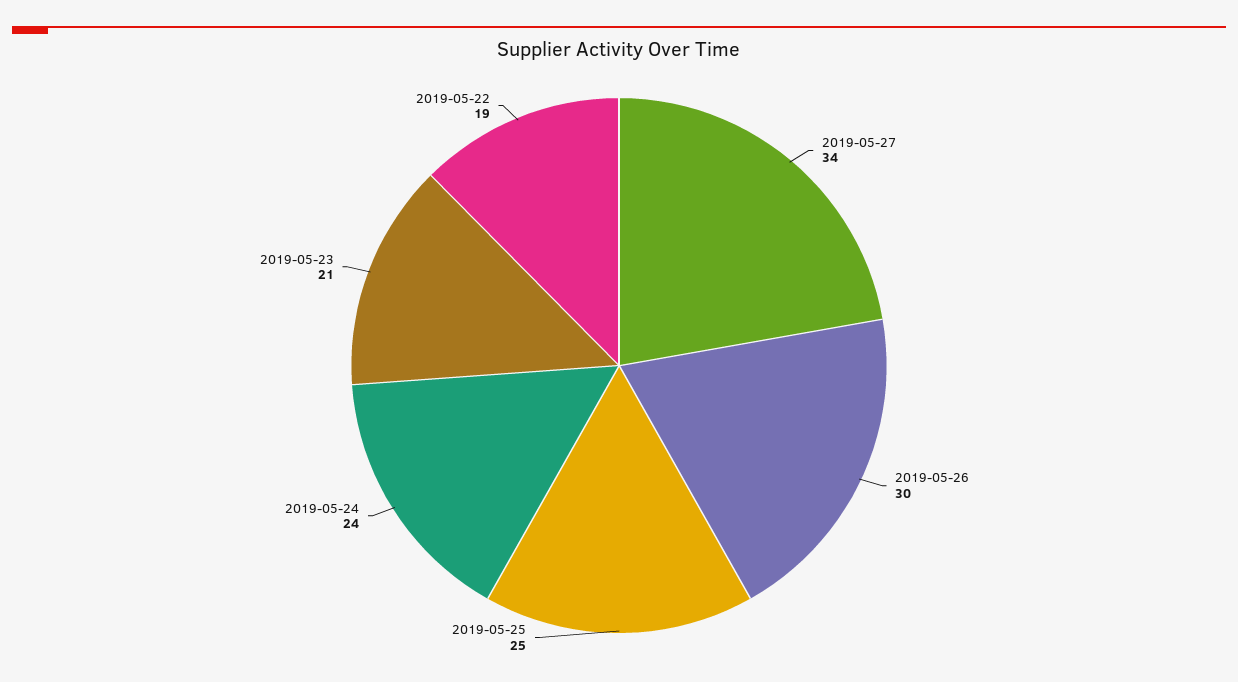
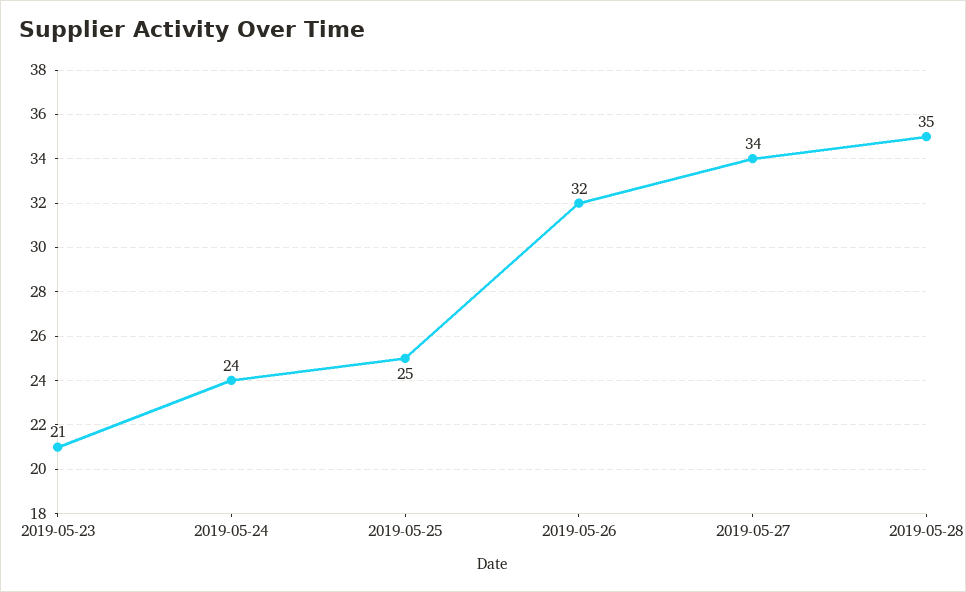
2019-05-26: 30 -> 32
2019-05-22: 19 -> none
2019-05-28: none -> 35

